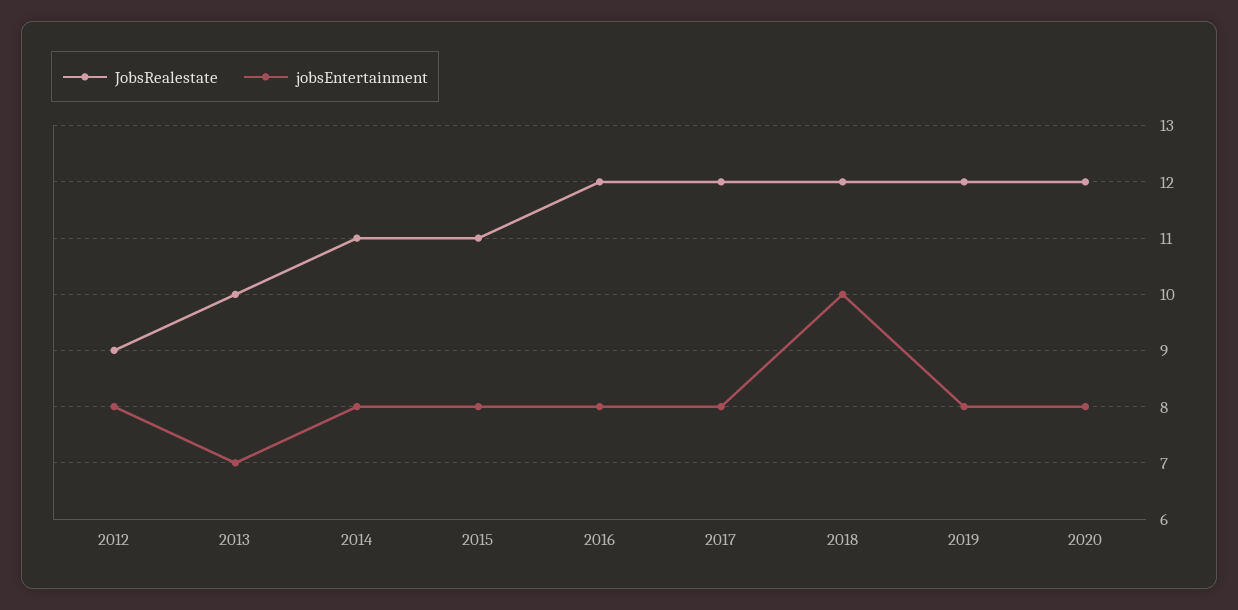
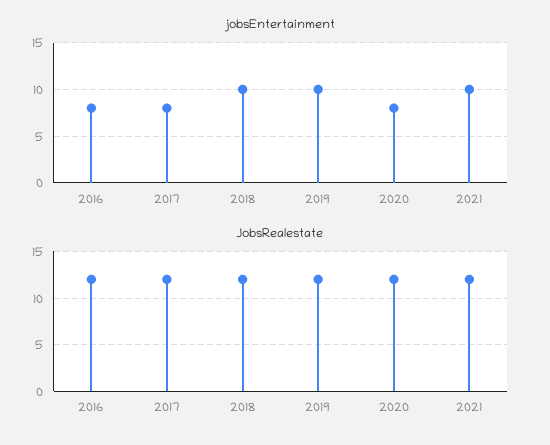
JobsRealestate, 2012: 9 -> none
jobsEntertainment, 2012: 8 -> none
JobsRealestate, 2013: 10 -> none
jobsEntertainment, 2013: 7 -> none
JobsRealestate, 2014: 11 -> none
jobsEntertainment, 2014: 8 -> none
JobsRealestate, 2015: 11 -> none
jobsEntertainment, 2015: 8 -> none
jobsEntertainment, 2019: 8 -> 10
jobsEntertainment, 2021: none -> 10
JobsRealestate, 2021: none -> 12

